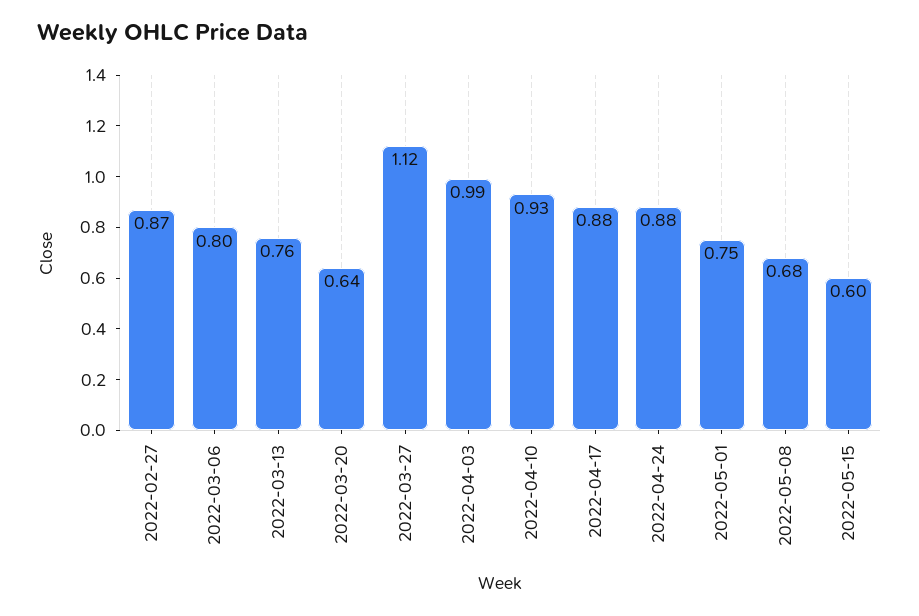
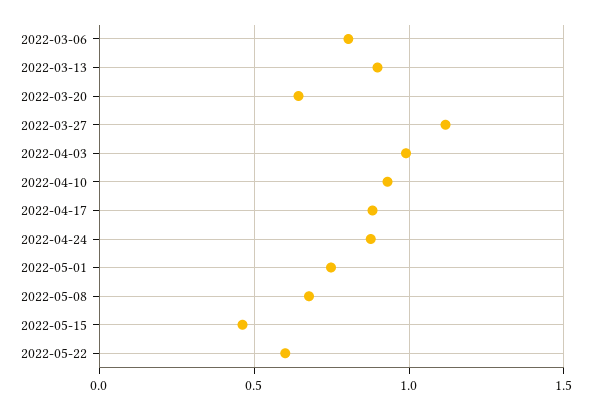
2022-02-27: 0.87 -> none
2022-03-13: 0.76 -> 0.9
2022-05-15: 0.6 -> 0.45
2022-05-22: none -> 0.6

